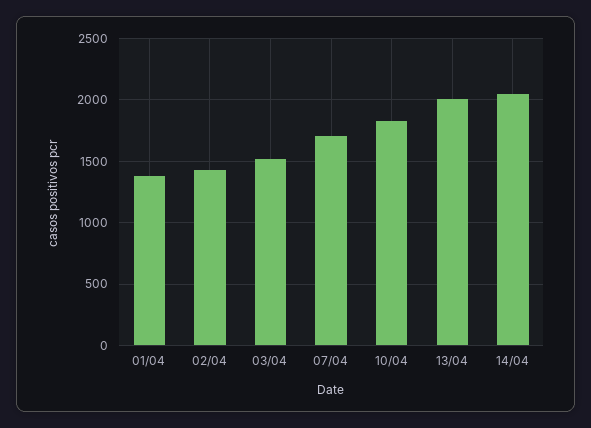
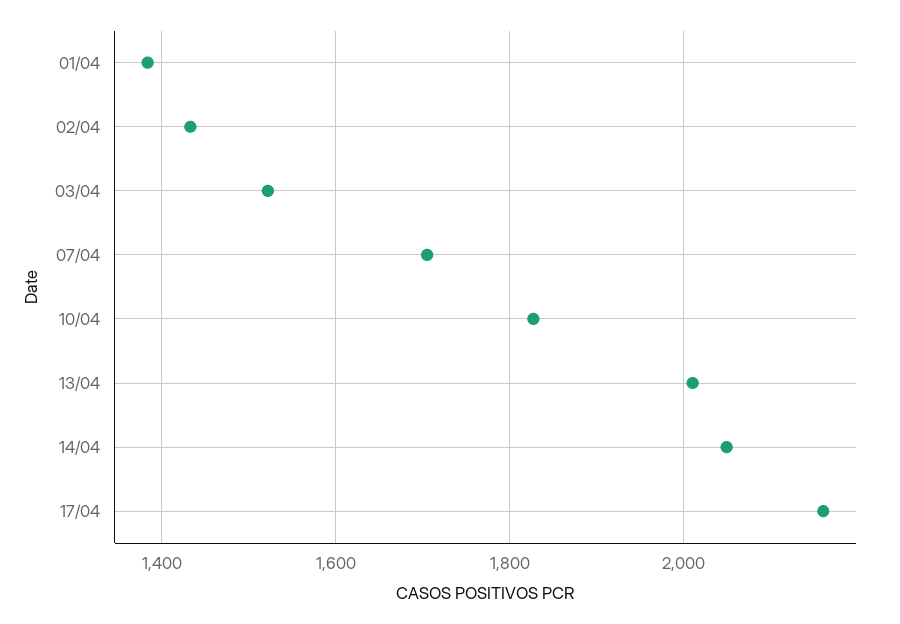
17/04: none -> 2160

